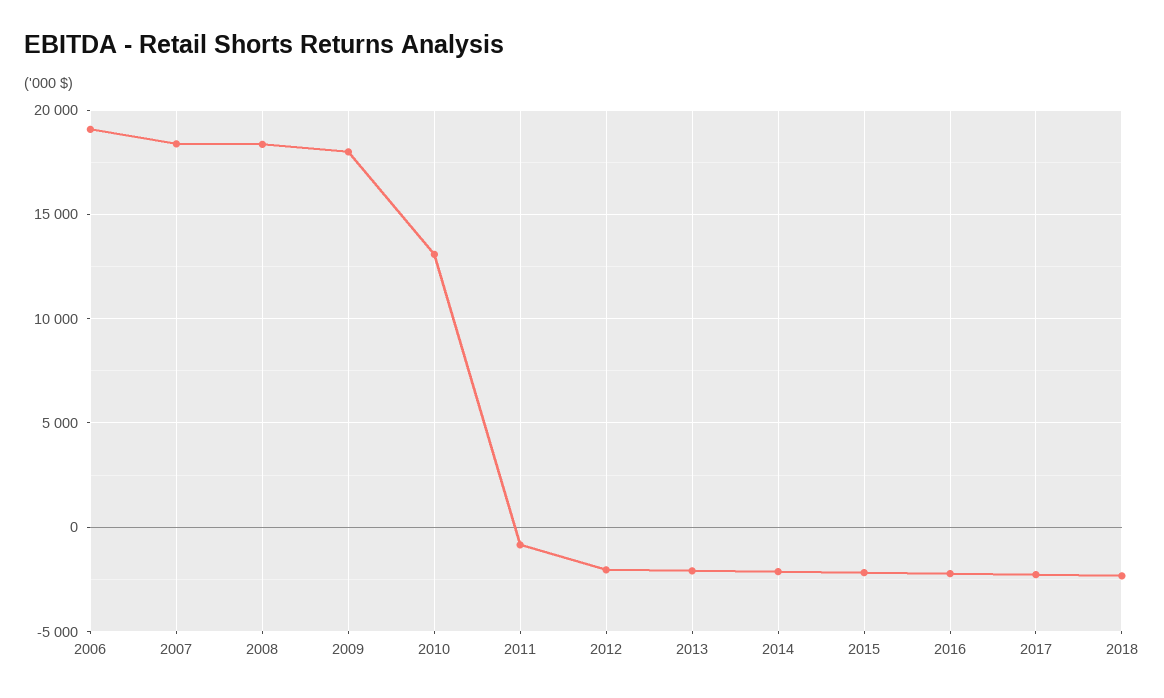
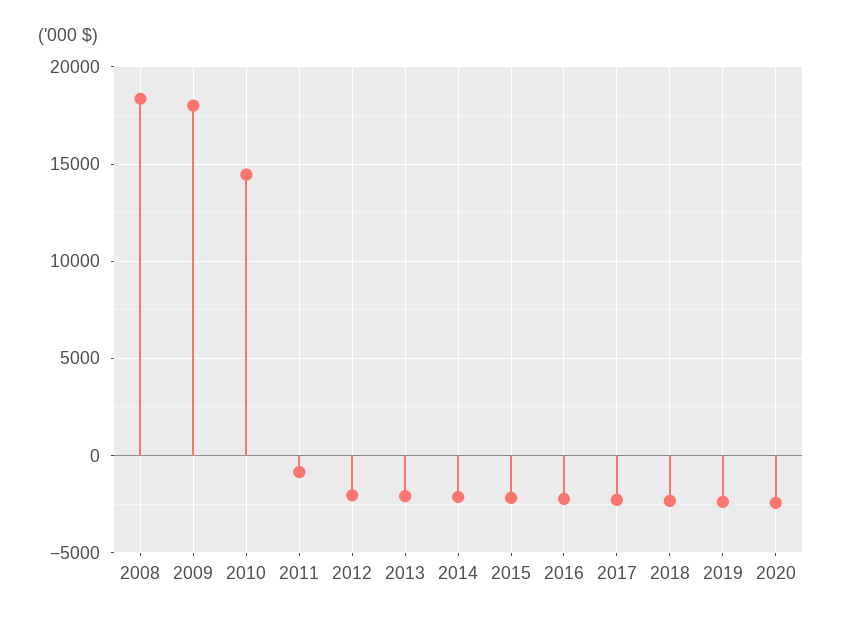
2006: 19000 -> none
2007: 18500 -> none
2010: 13000 -> 14500
2019: none -> -2500
2020: none -> -2500

